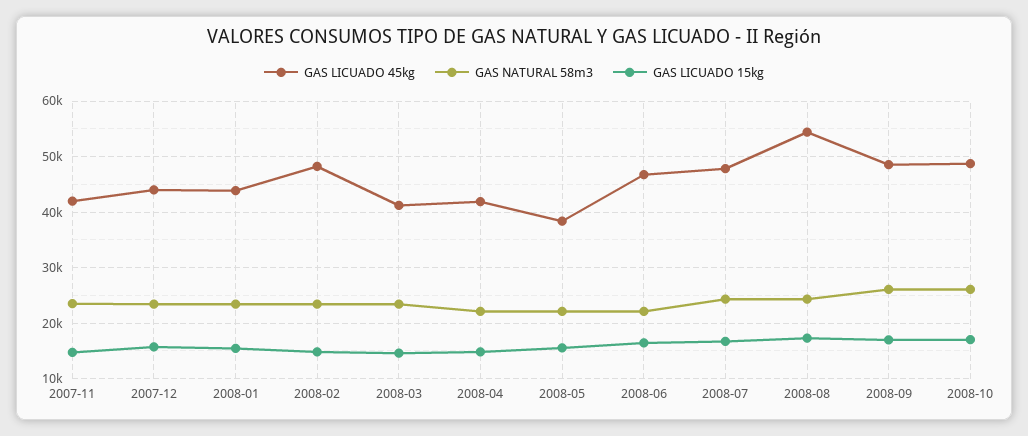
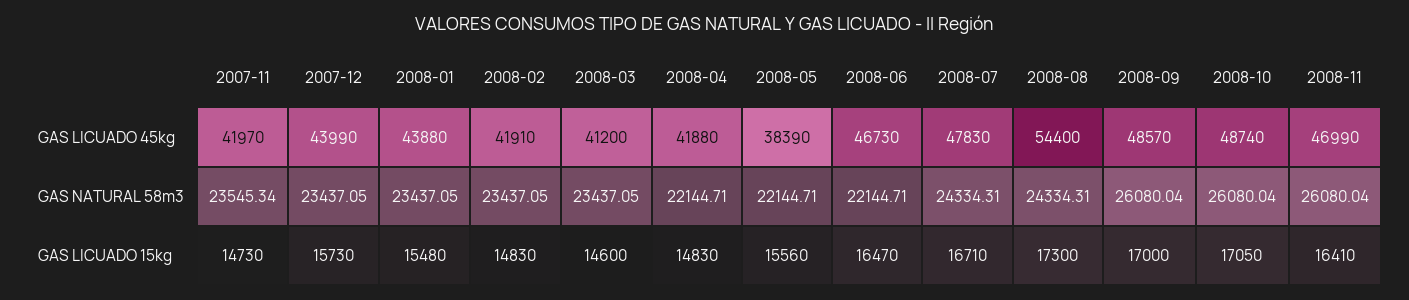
GAS LICUADO 45kg, 2008-02: 48000 -> 41910
GAS LICUADO 45kg, 2008-11: none -> 46990
GAS NATURAL 58m3, 2008-11: none -> 26080.04
GAS LICUADO 15kg, 2008-11: none -> 16410

